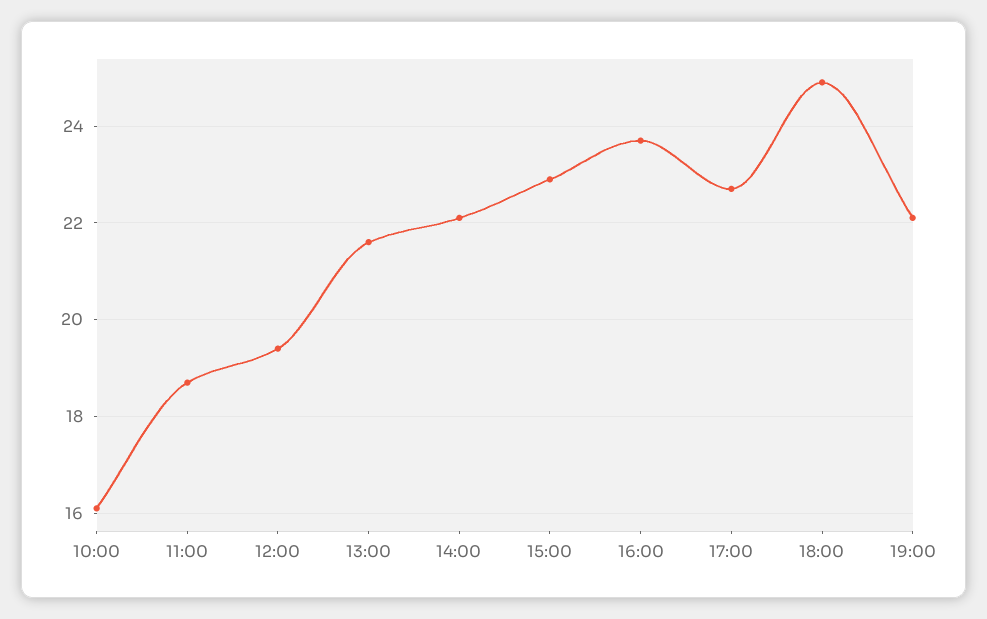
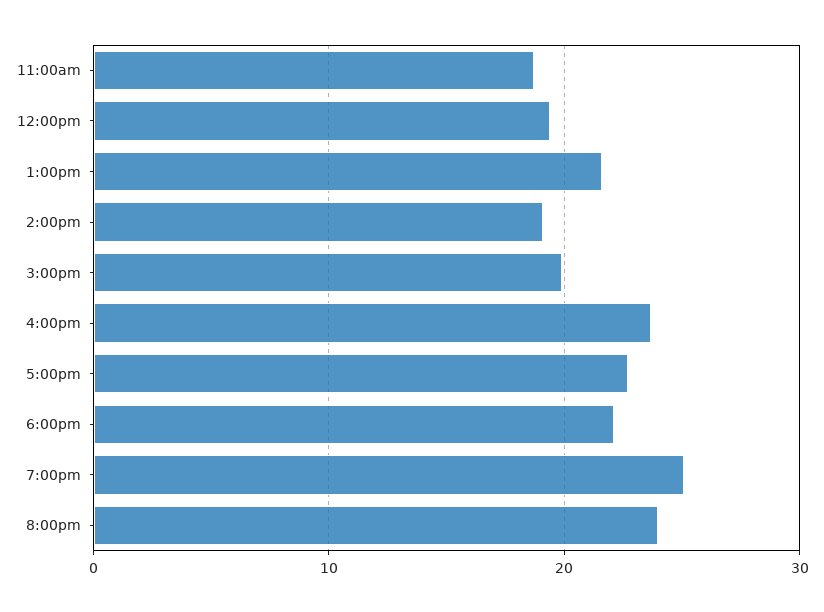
10:00: 16 -> none
14:00: 22 -> 19
15:00: 23 -> 20
18:00: 25 -> 22
19:00: 22 -> 25
8:00pm: none -> 24

